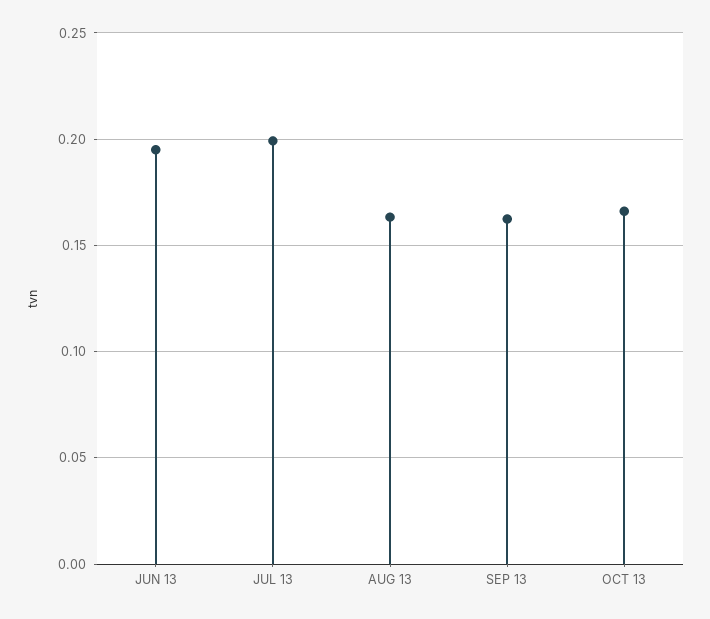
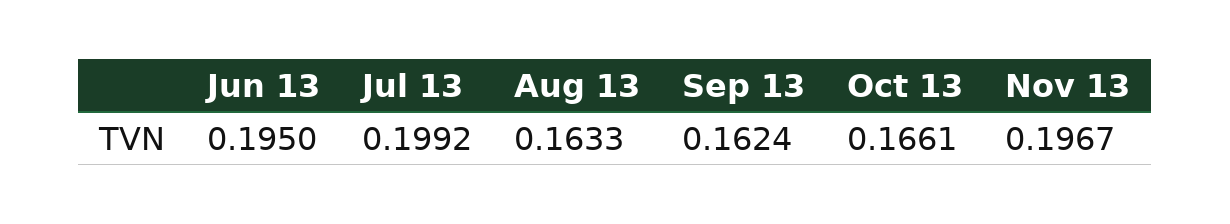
Nov 13: none -> 0.1967

